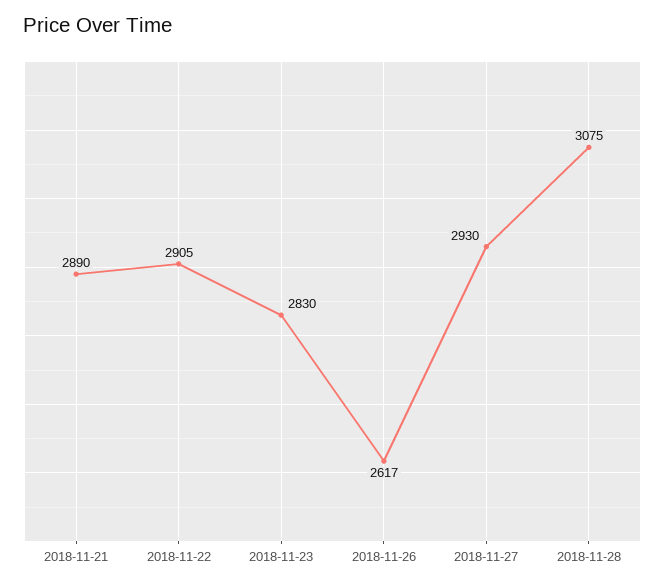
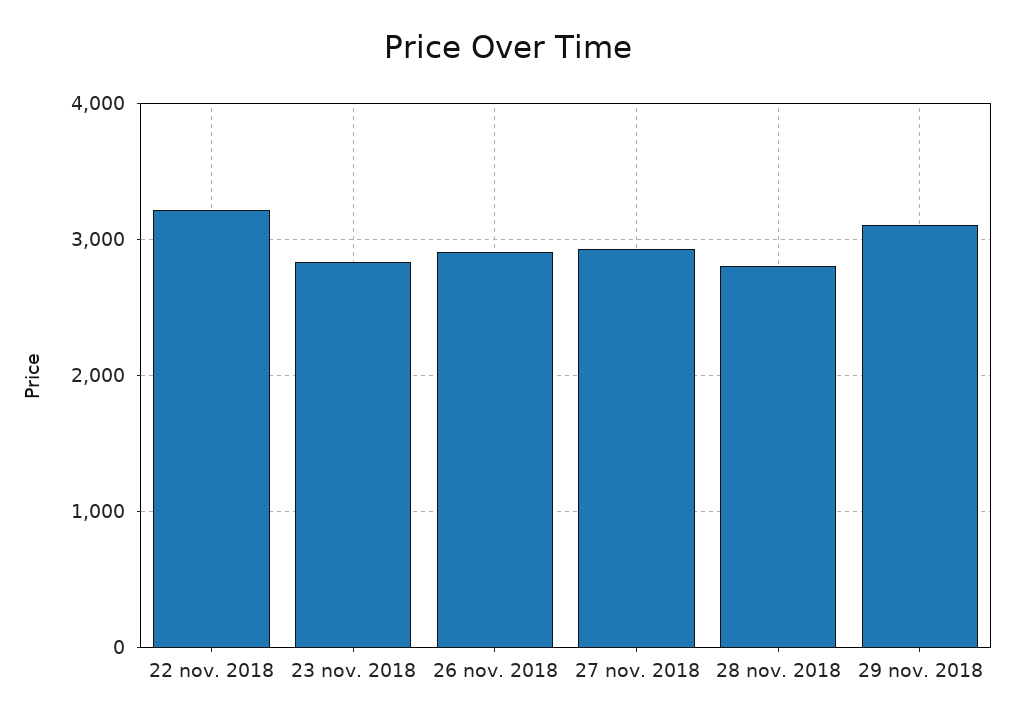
2018-11-21: 2890 -> none
2018-11-22: 2905 -> 3200
2018-11-26: 2617 -> 2900
2018-11-28: 3075 -> 2800
29 nov. 2018: none -> 3100

